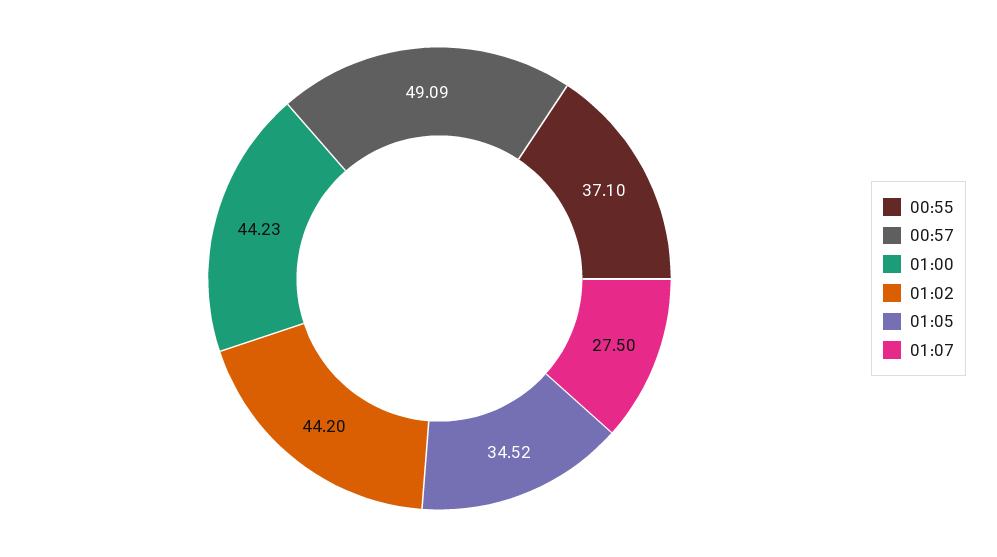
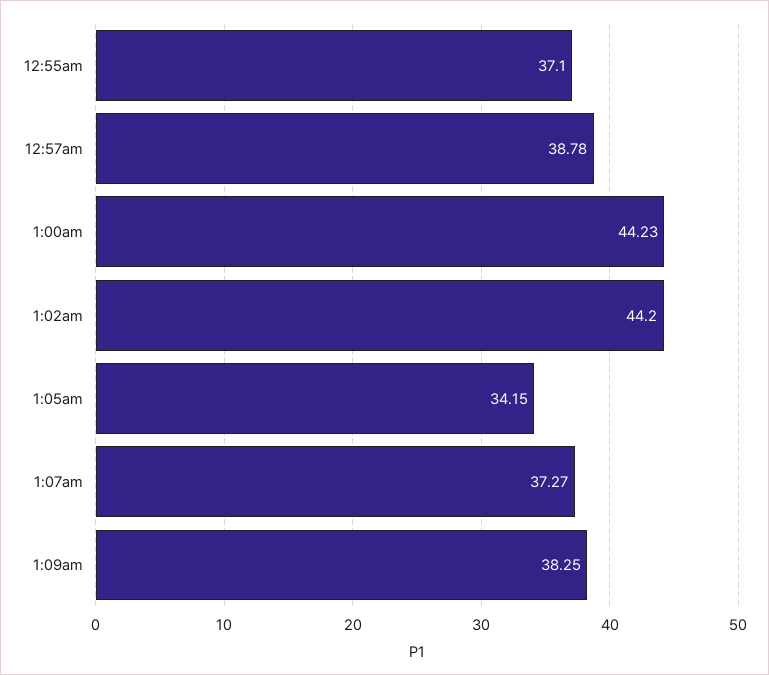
00:57: 49.09 -> 38.78
01:05: 34.52 -> 34.15
01:07: 27.5 -> 37.27
1:09am: none -> 38.25

